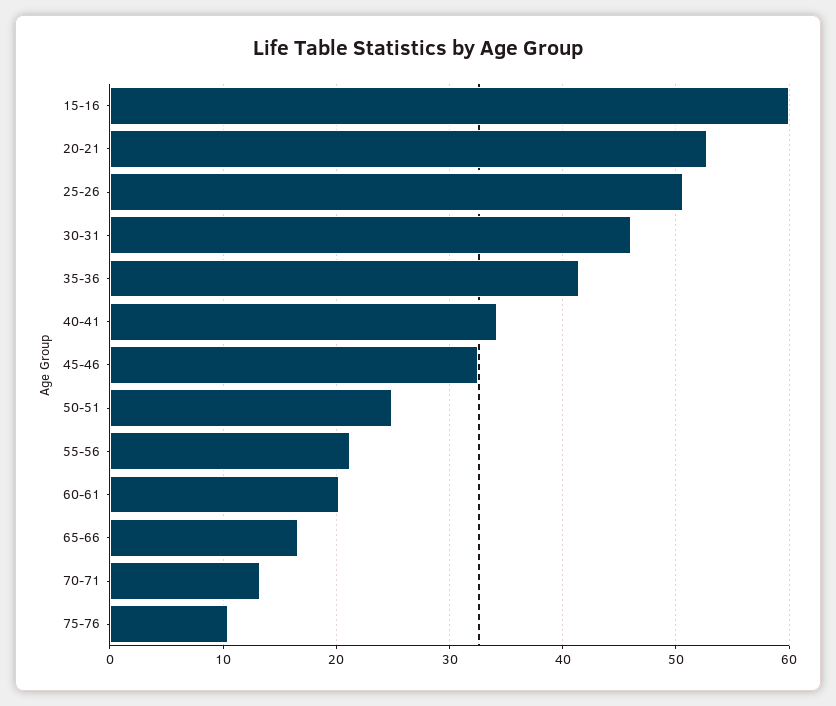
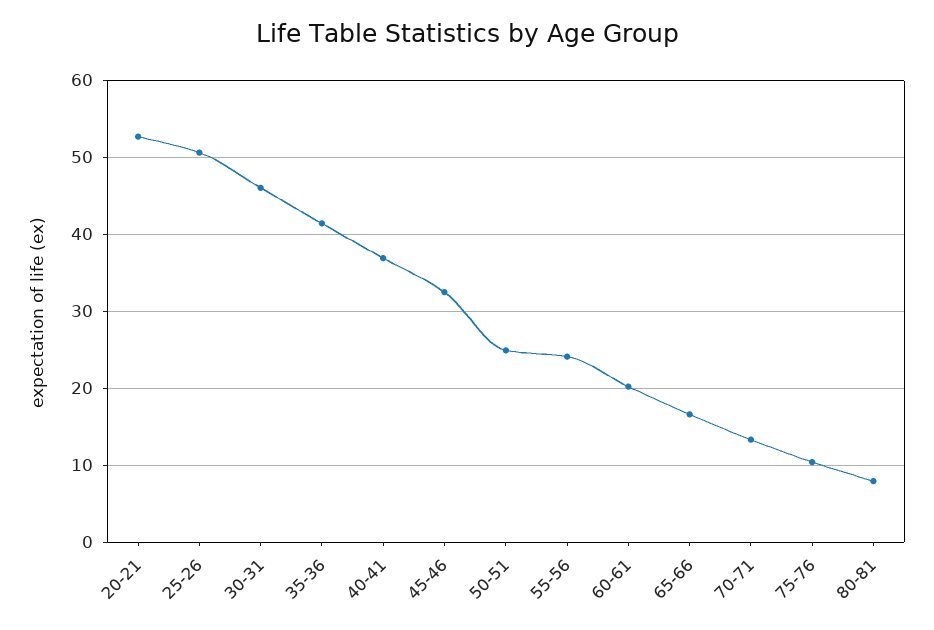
15-16: 60 -> none
40-41: 34 -> 37
55-56: 21 -> 24
80-81: none -> 8

